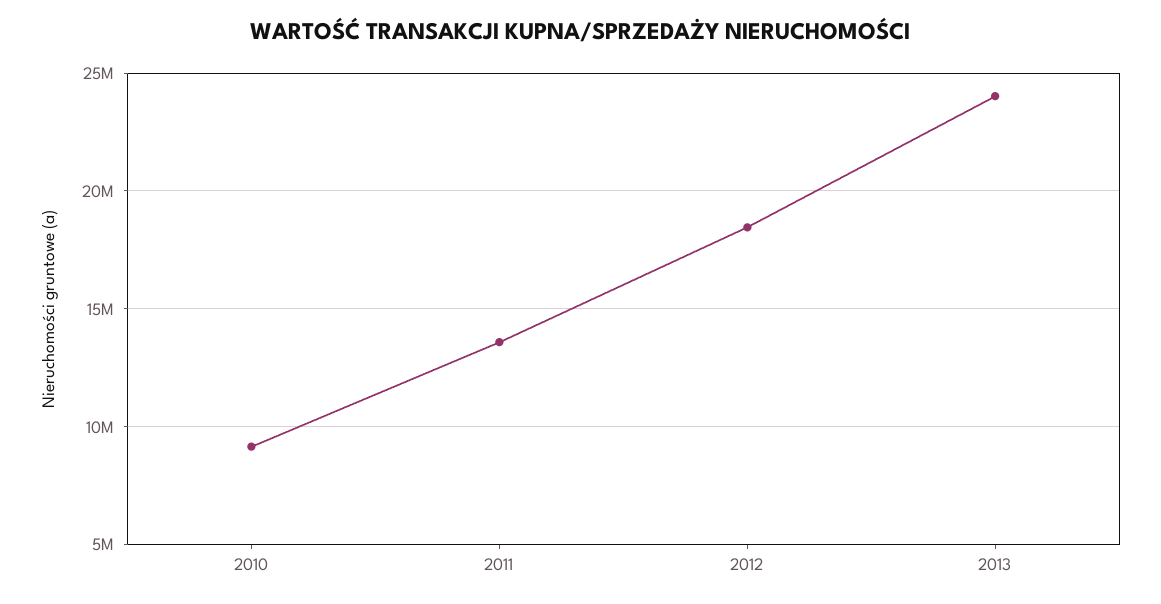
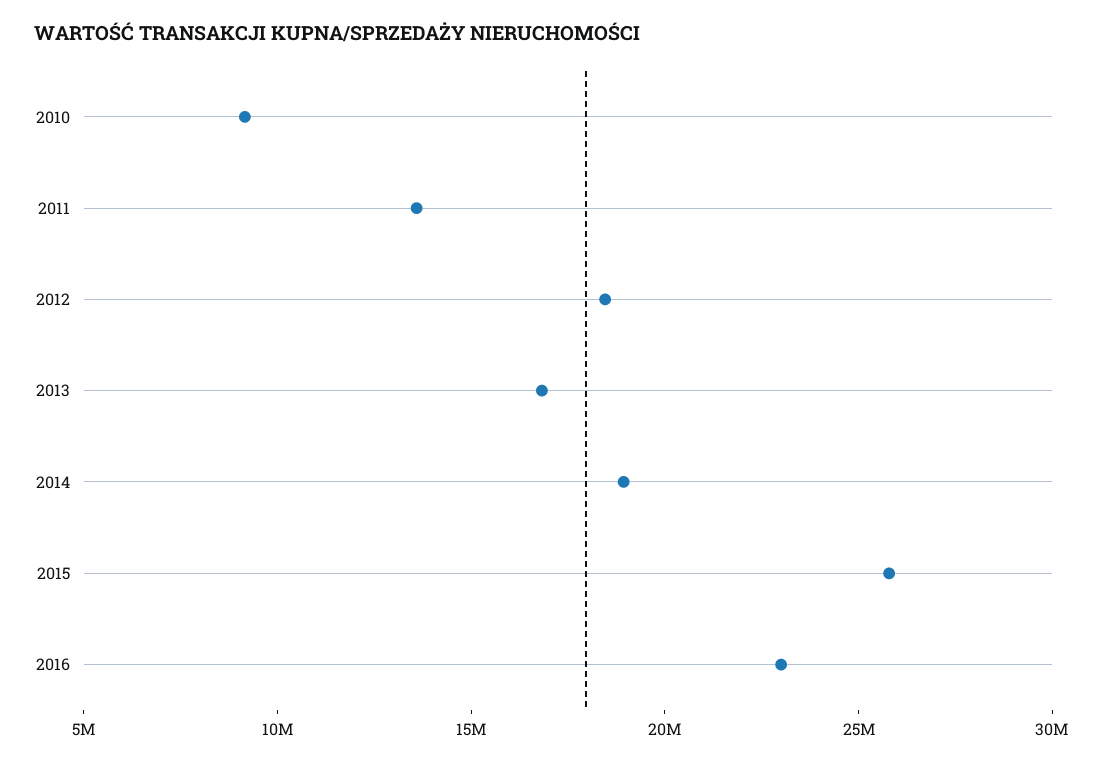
2013: 24000000 -> 17000000
2014: none -> 19000000
2015: none -> 26000000
2016: none -> 23000000

